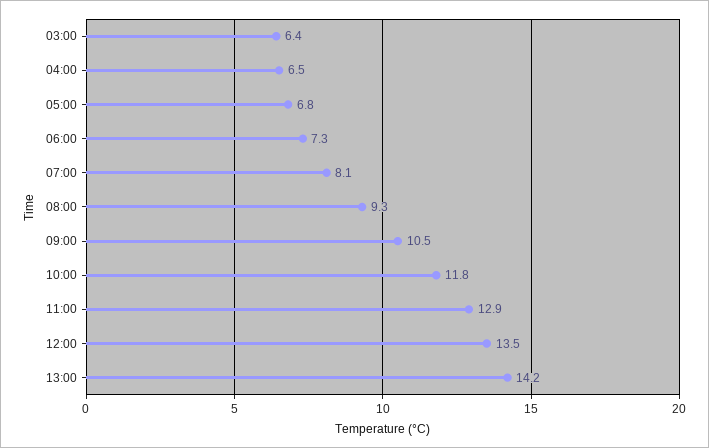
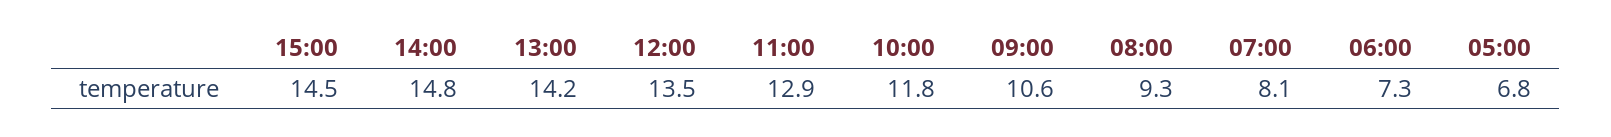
03:00: 6.4 -> none
04:00: 6.5 -> none
09:00: 10.5 -> 10.6
15:00: none -> 14.5
14:00: none -> 14.8

